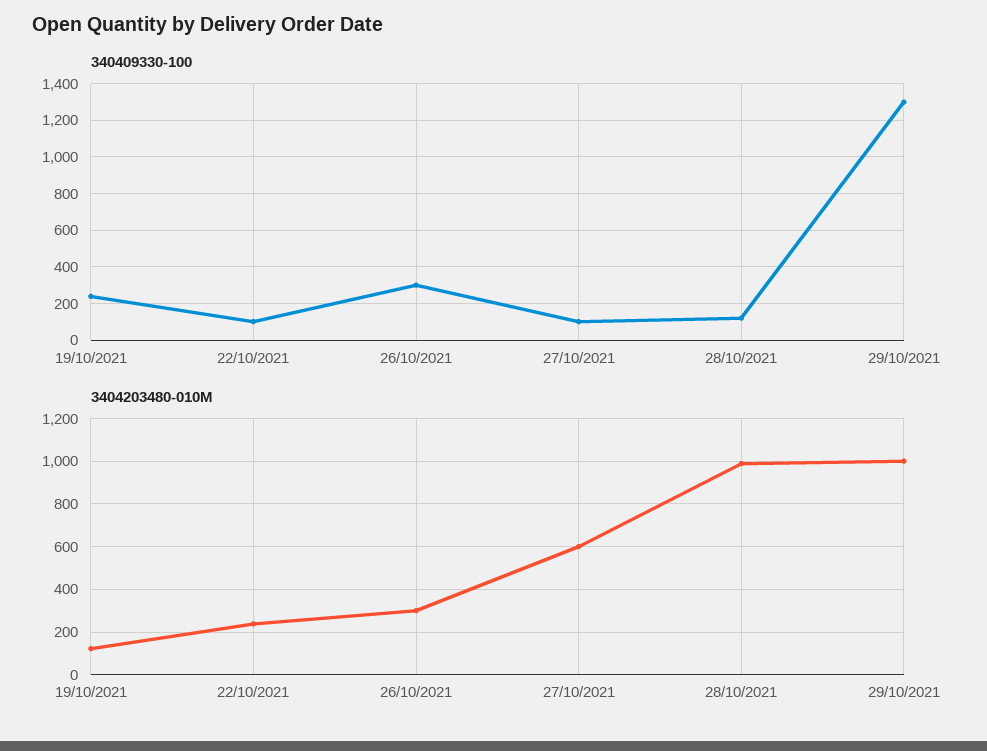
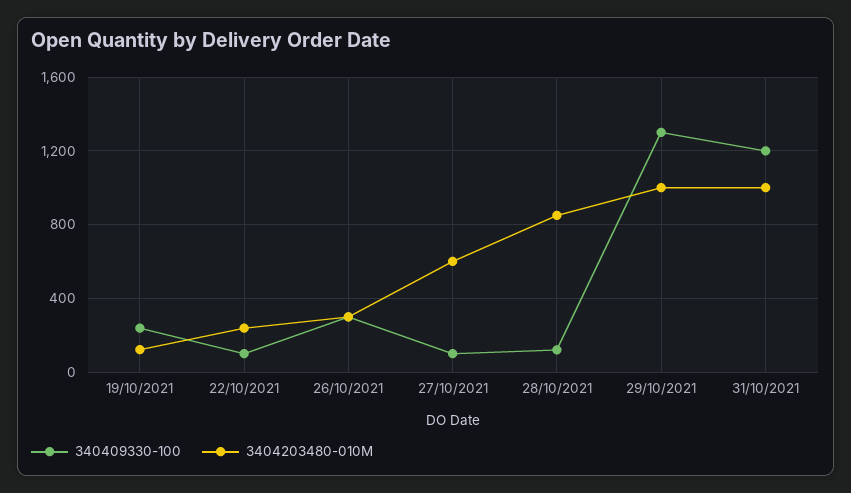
3404203480-010M, 28/10/2021: 1000 -> 850
340409330-100, 31/10/2021: none -> 1200
3404203480-010M, 31/10/2021: none -> 1000

